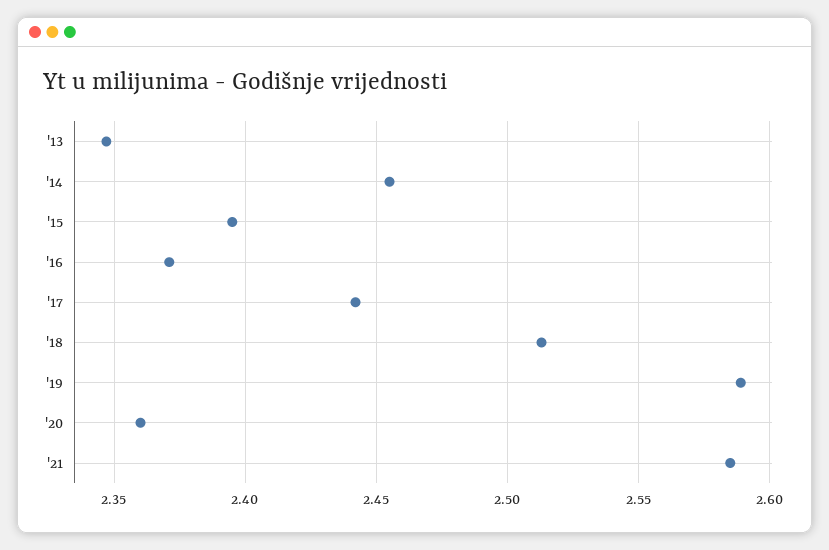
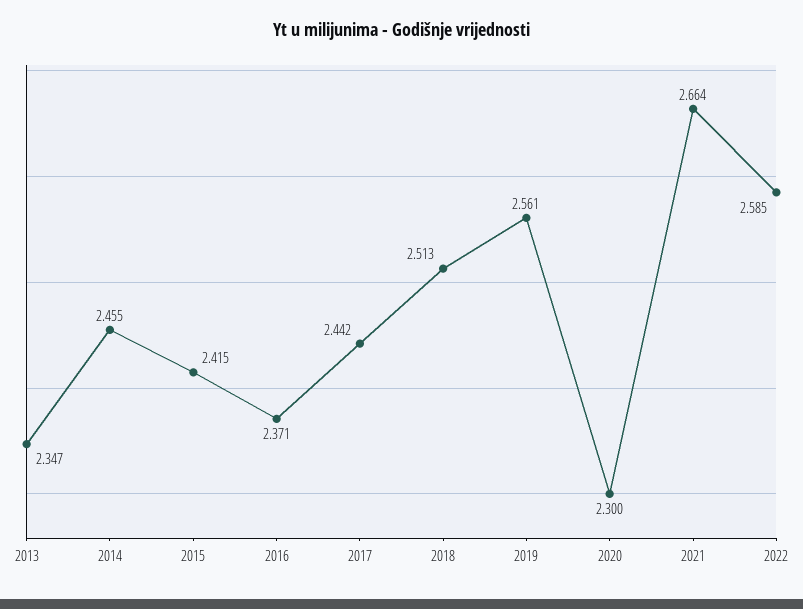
'15: 2.395 -> 2.415
'19: 2.59 -> 2.561
'20: 2.36 -> 2.3
'21: 2.585 -> 2.664
2022: none -> 2.585

